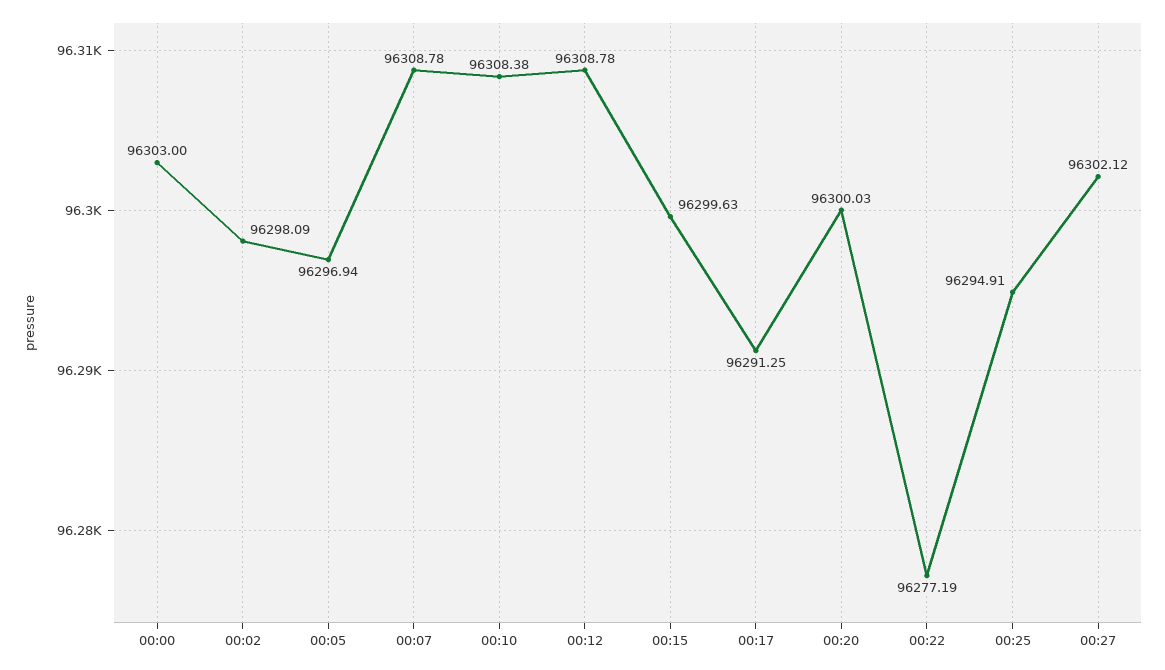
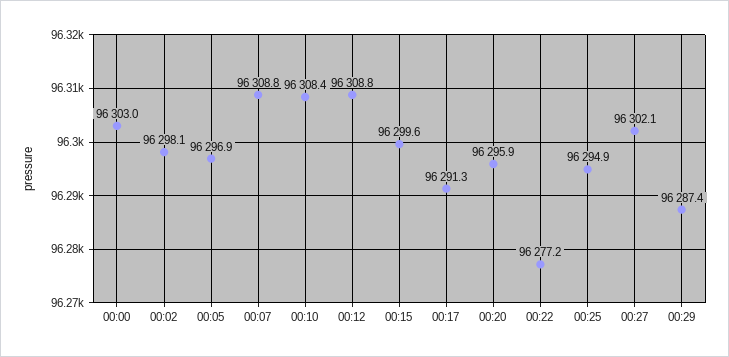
00:20: 96300.03 -> 96295.9
00:29: none -> 96287.4

